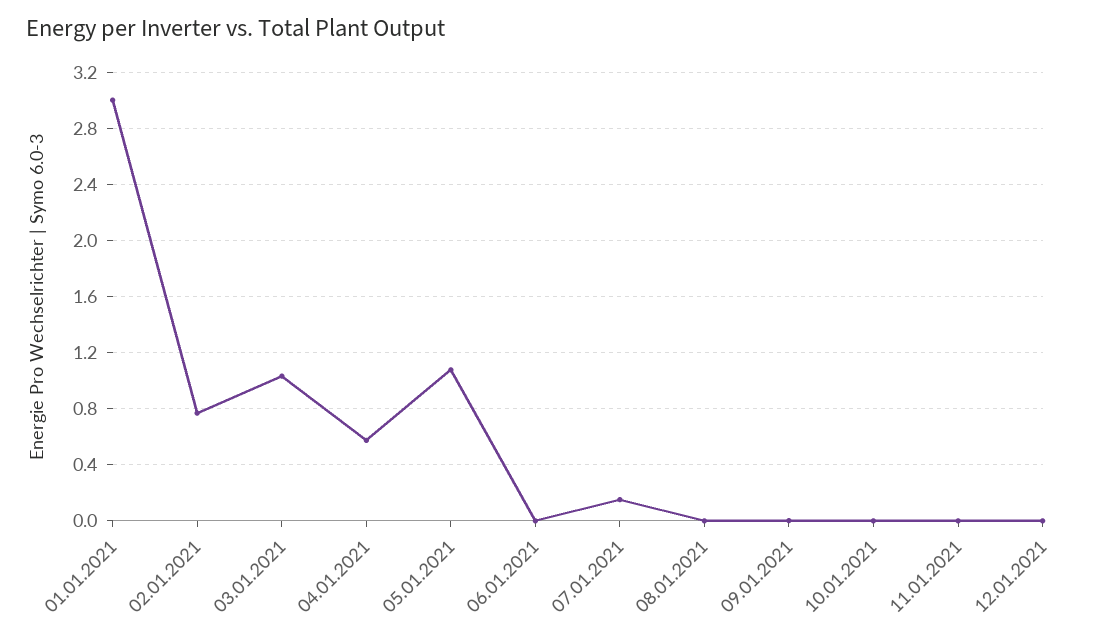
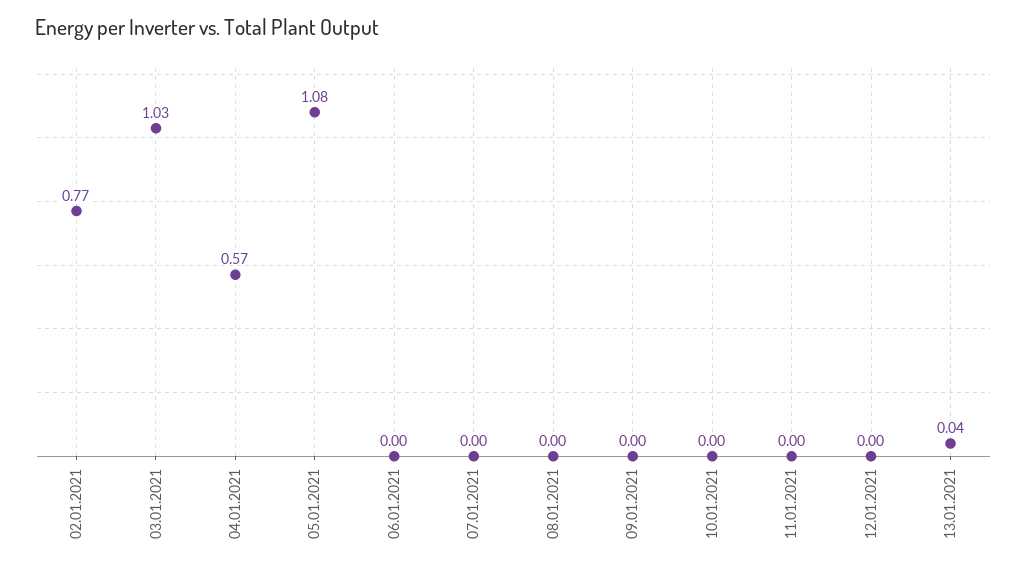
01.01.2021: 3 -> none
07.01.2021: 0.15 -> 0
13.01.2021: none -> 0.04

